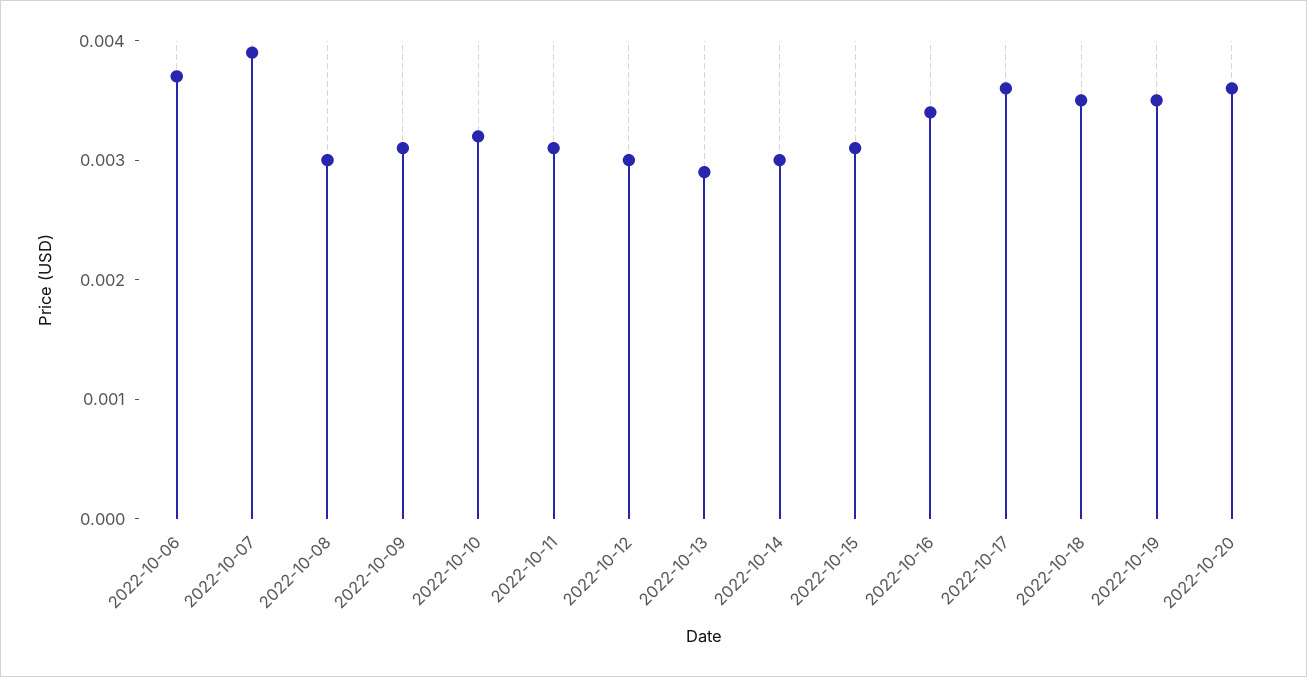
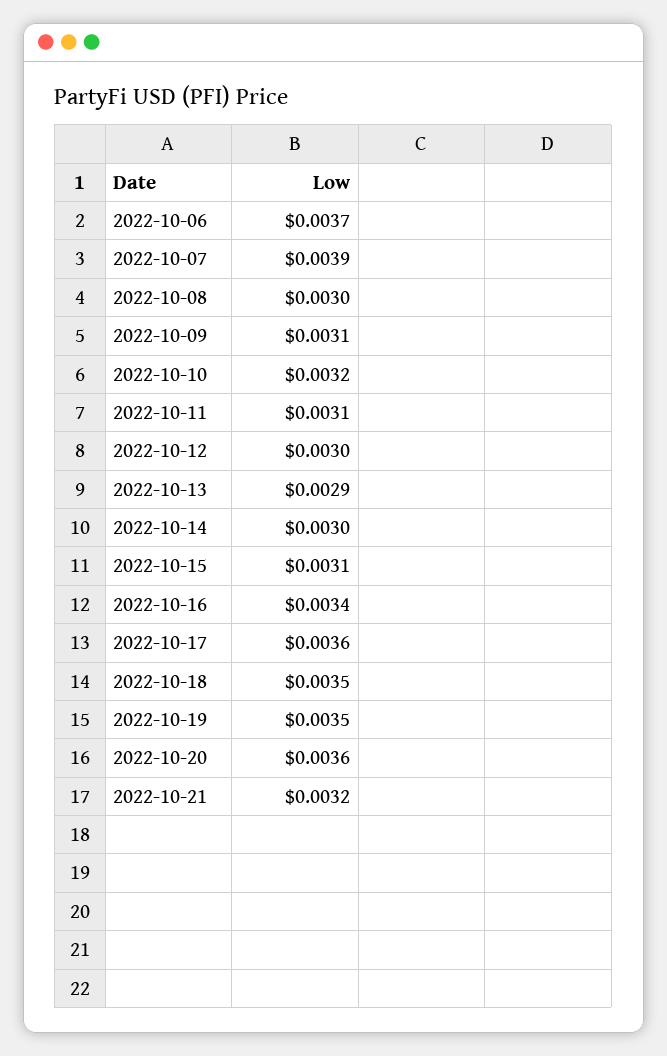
2022-10-21: none -> 0.0032

